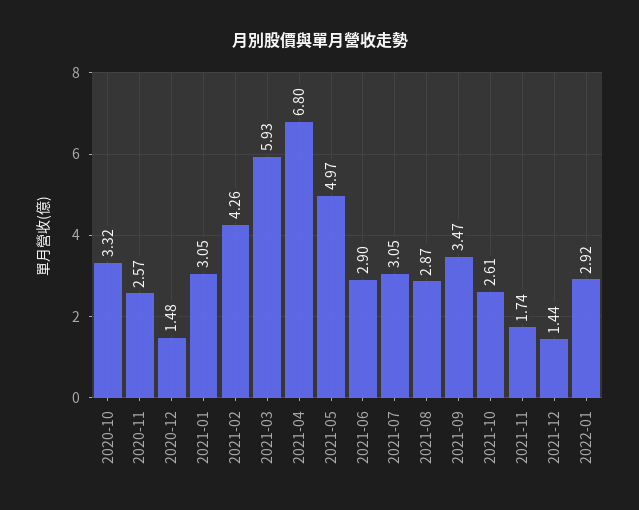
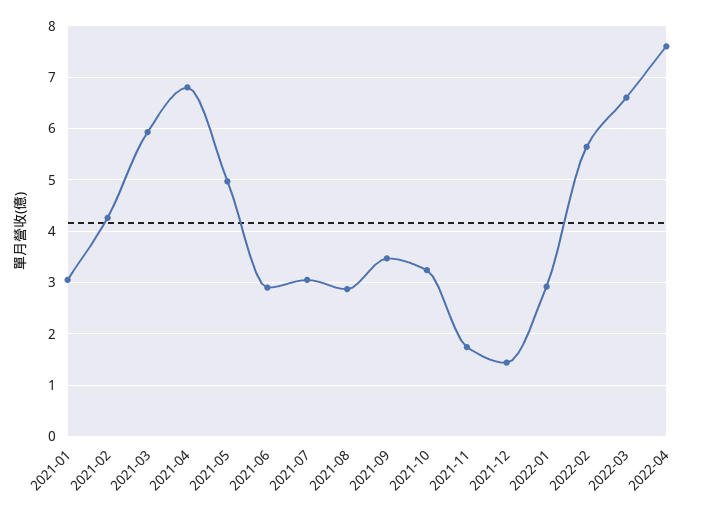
2020-10: 3.32 -> none
2020-11: 2.57 -> none
2020-12: 1.48 -> none
2021-10: 2.61 -> 3.2
2022-02: none -> 5.6
2022-03: none -> 6.6
2022-04: none -> 7.6

